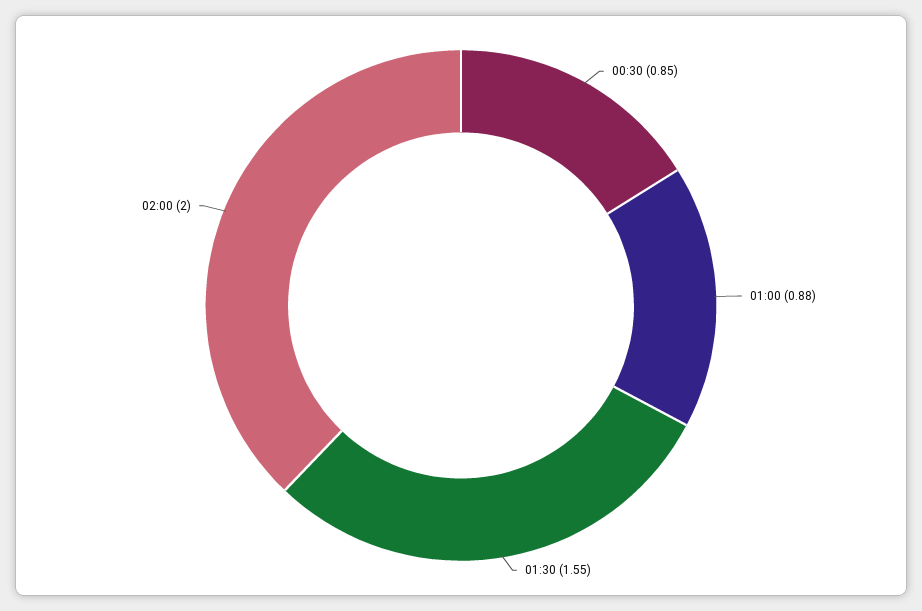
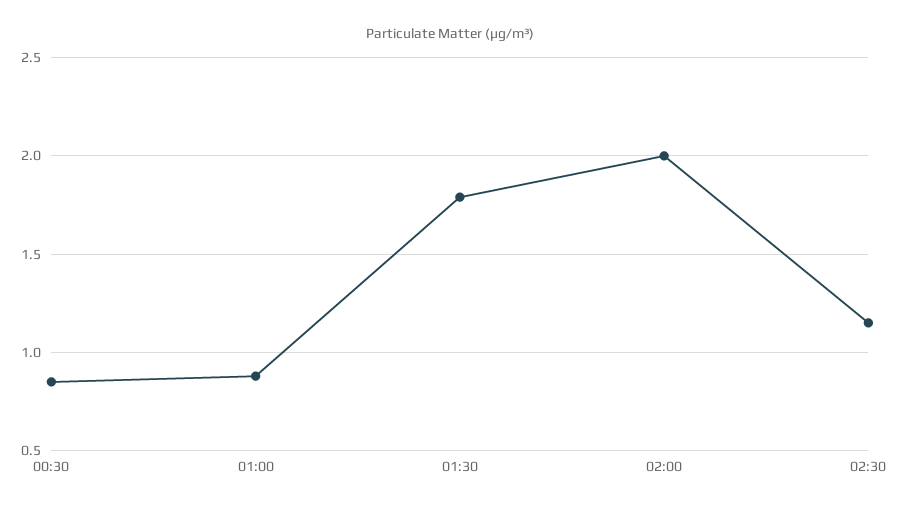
01:30: 1.55 -> 1.8
02:30: none -> 1.15

